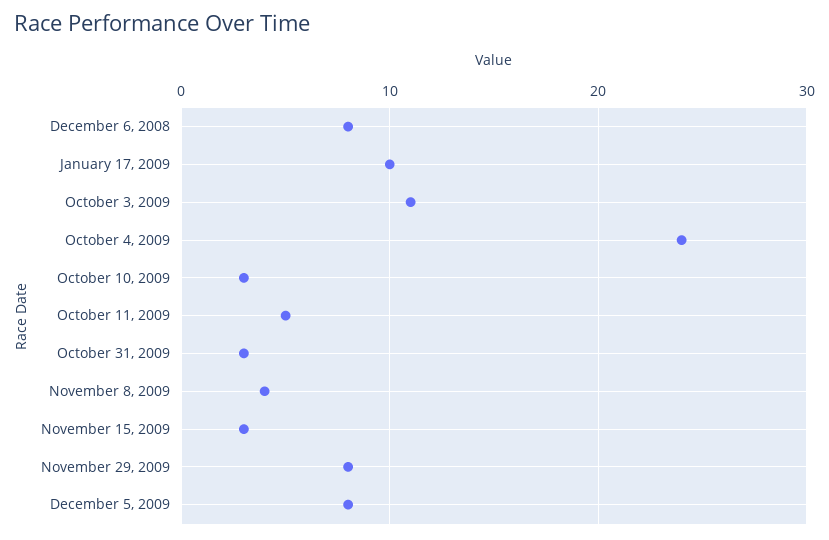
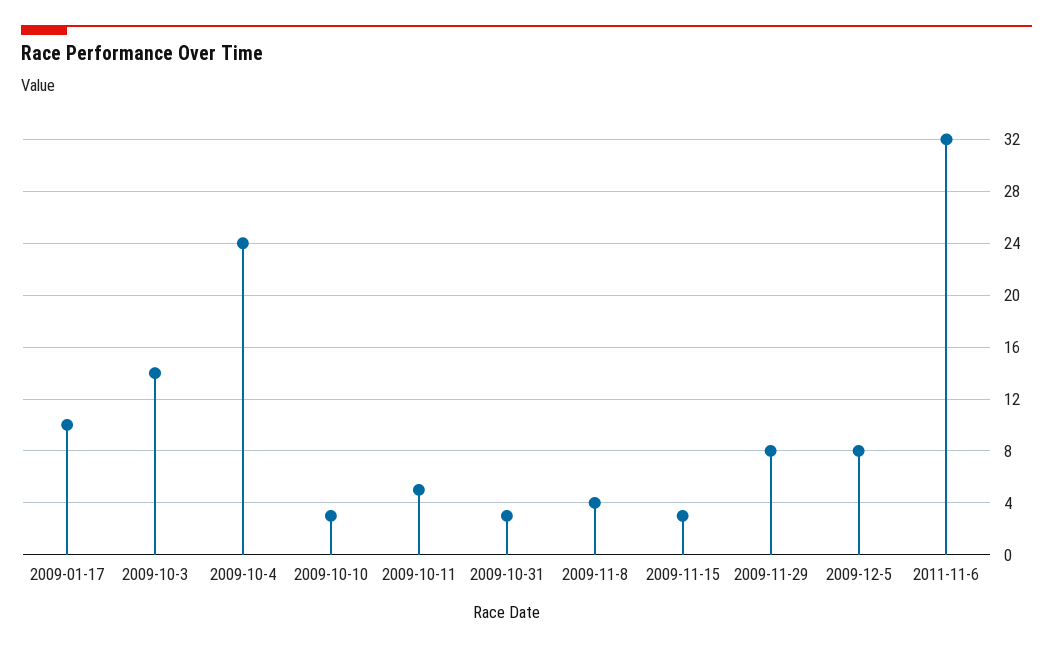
December 6, 2008: 8 -> none
October 3, 2009: 11 -> 14
2011-11-6: none -> 32

